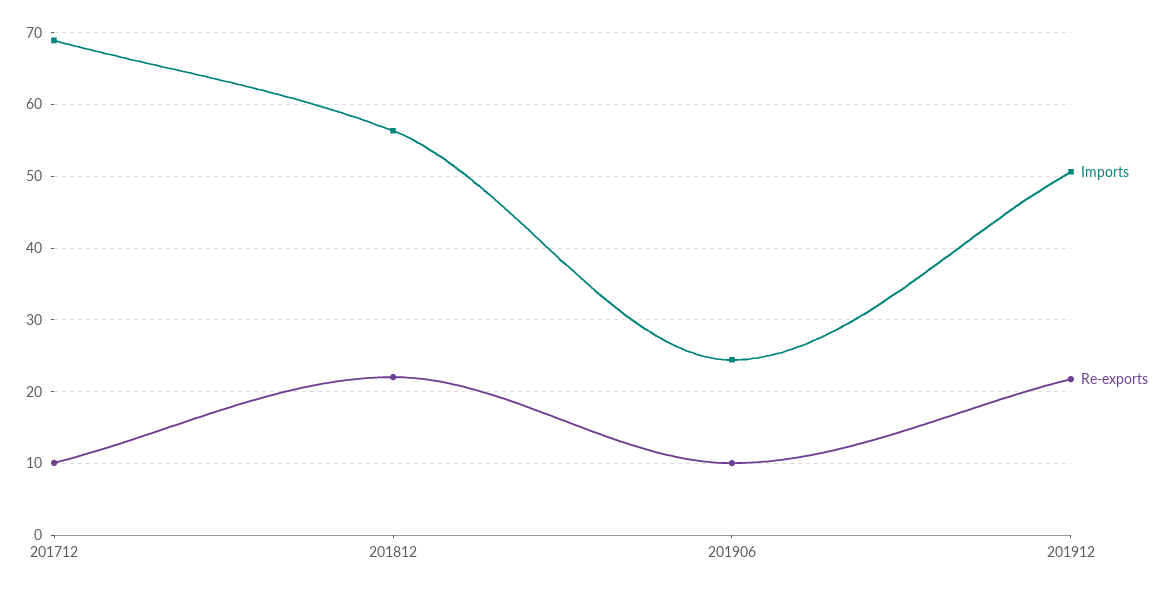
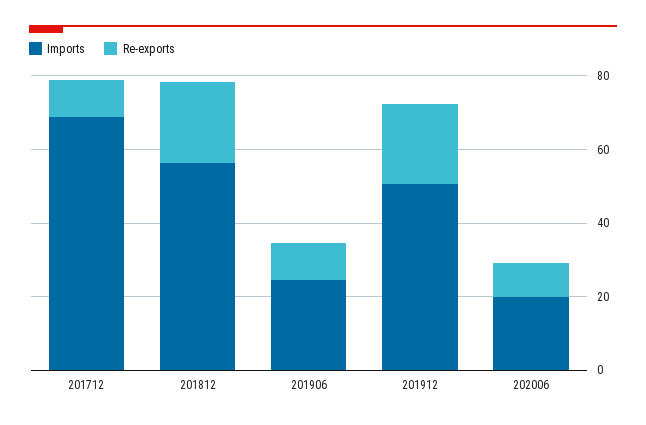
Imports, 202006: none -> 20
Re-exports, 202006: none -> 10

